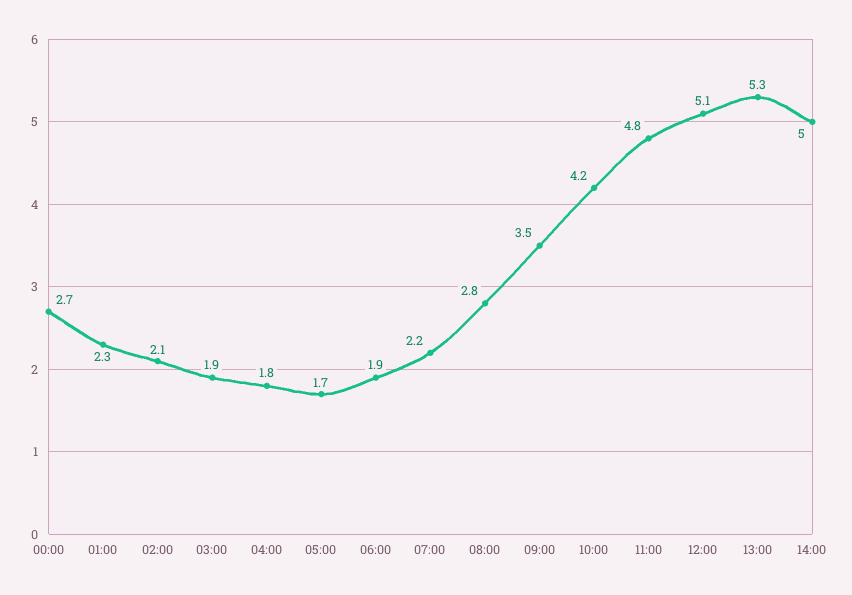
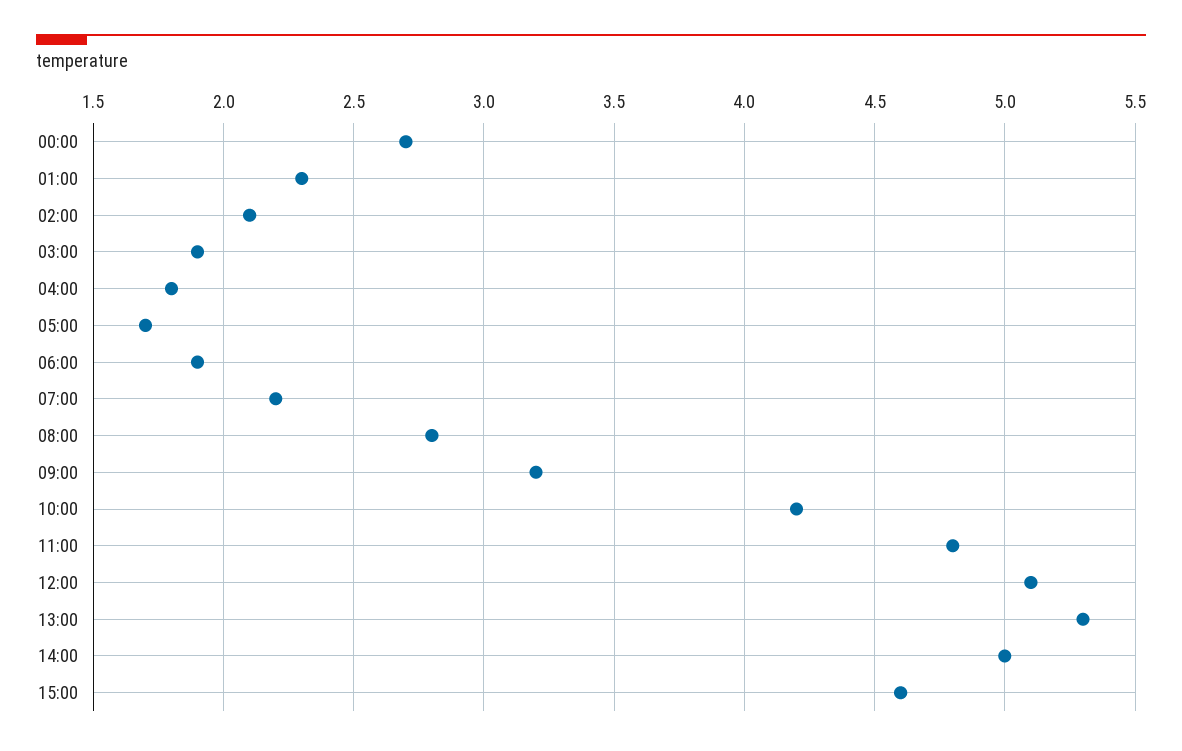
09:00: 3.5 -> 3.2
15:00: none -> 4.6

